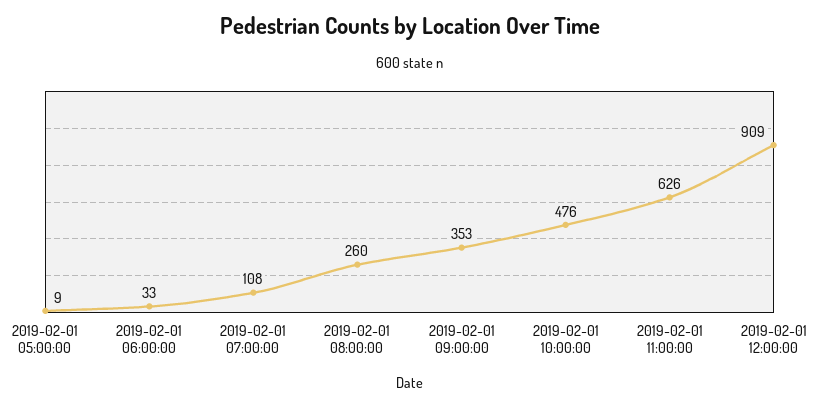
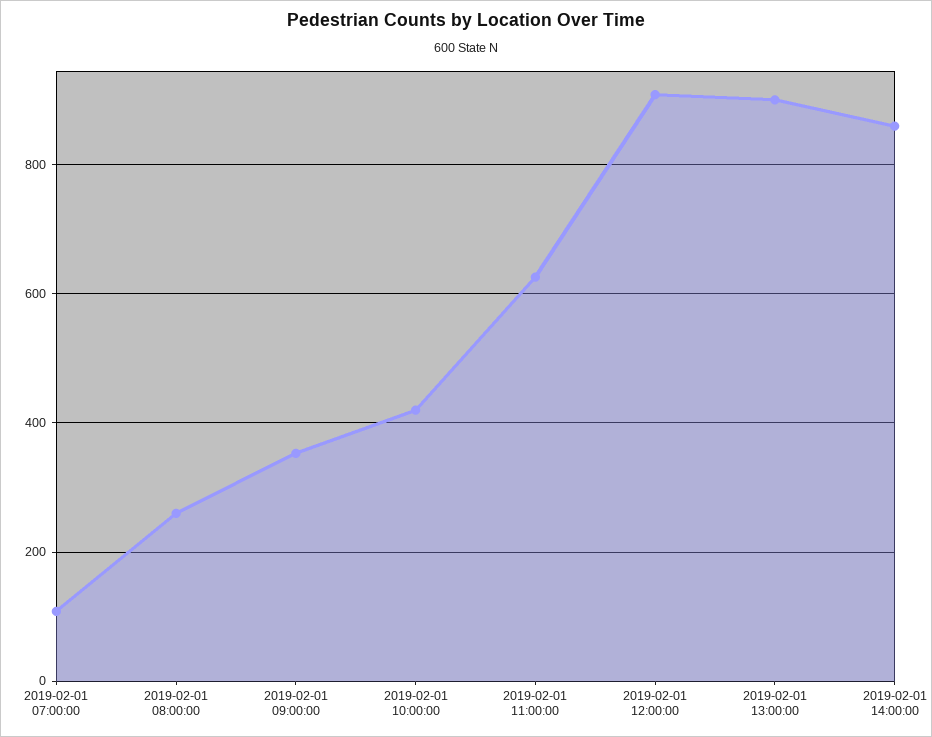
2019-02-01 05:00:00: 9 -> none
2019-02-01 06:00:00: 33 -> none
2019-02-01 10:00:00: 476 -> 420
2019-02-01 13:00:00: none -> 900
2019-02-01 14:00:00: none -> 860

